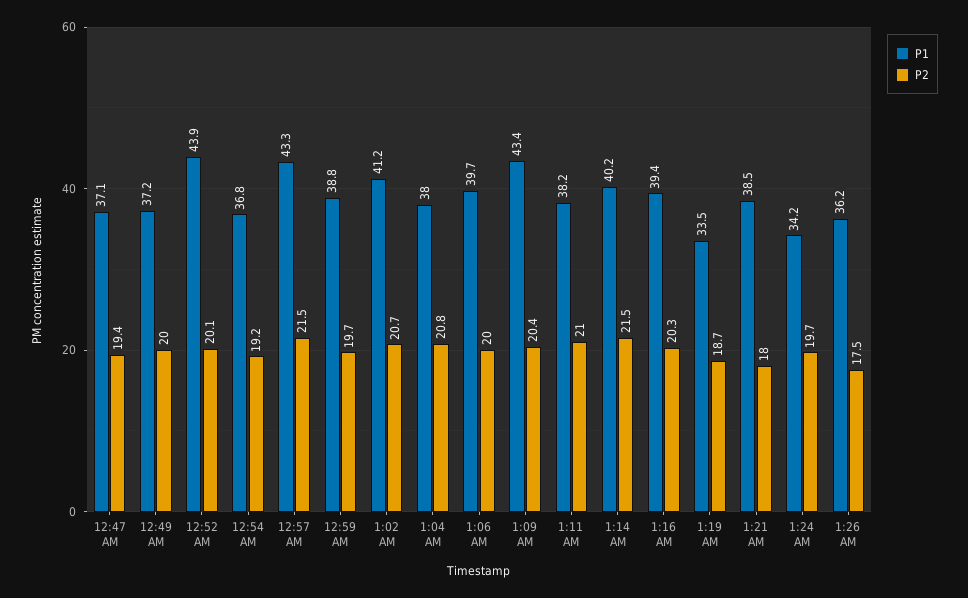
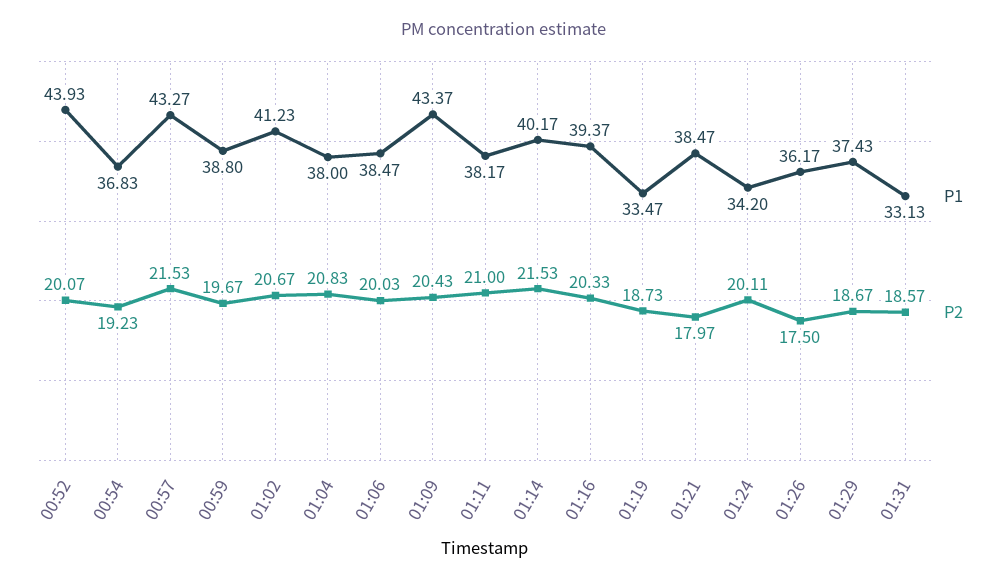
P1, 12:47 AM: 37.1 -> none
P2, 12:47 AM: 19.4 -> none
P1, 12:49 AM: 37.2 -> none
P2, 12:49 AM: 20 -> none
P1, 1:06 AM: 39.7 -> 38.47
P2, 1:24 AM: 19.7 -> 20.11
P1, 01:29: none -> 37.43
P2, 01:29: none -> 18.67
P1, 01:31: none -> 33.13
P2, 01:31: none -> 18.57

